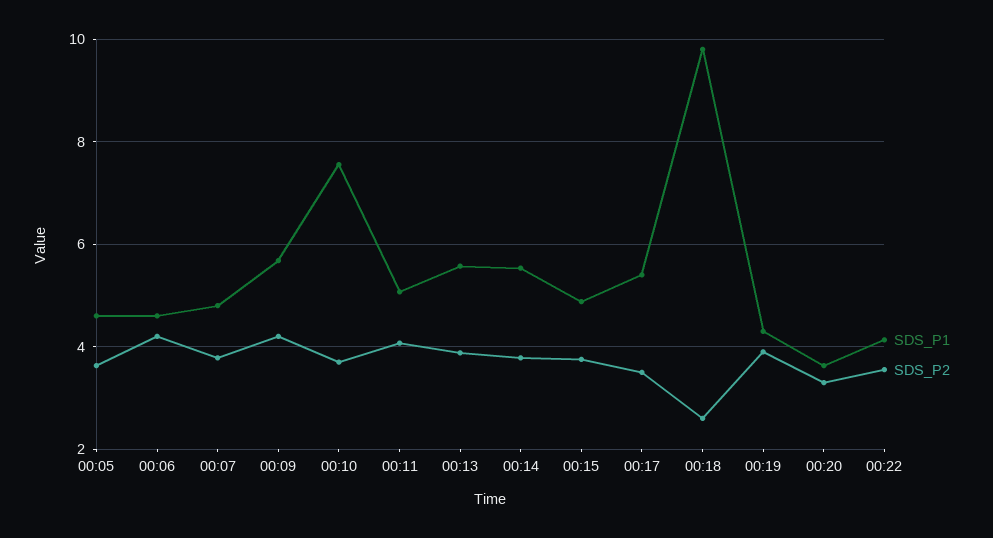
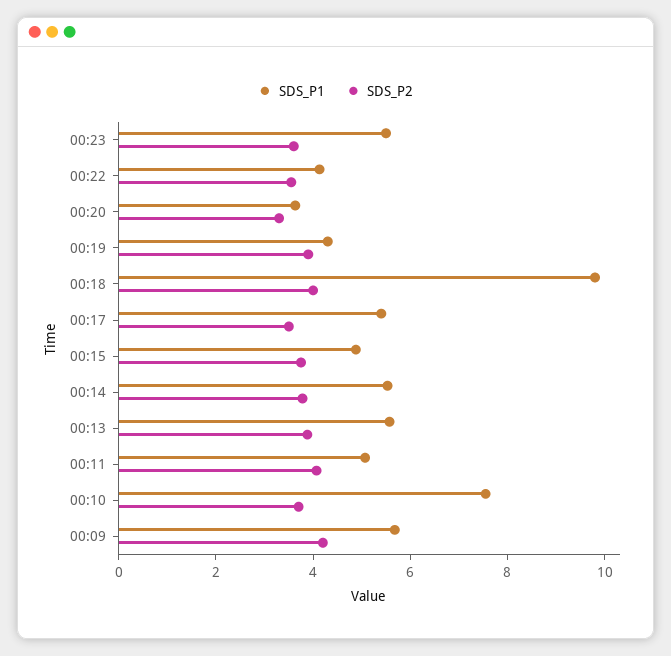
SDS_P1, 00:05: 4.6 -> none
SDS_P2, 00:05: 3.6 -> none
SDS_P1, 00:06: 4.6 -> none
SDS_P2, 00:06: 4.2 -> none
SDS_P1, 00:07: 4.8 -> none
SDS_P2, 00:07: 3.8 -> none
SDS_P2, 00:18: 2.6 -> 4
SDS_P1, 00:23: none -> 5.5
SDS_P2, 00:23: none -> 3.5

